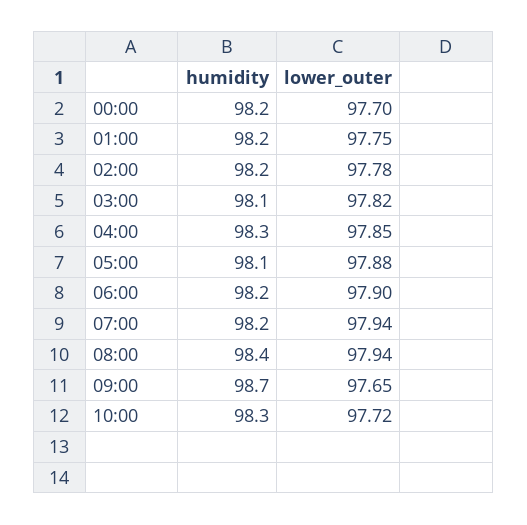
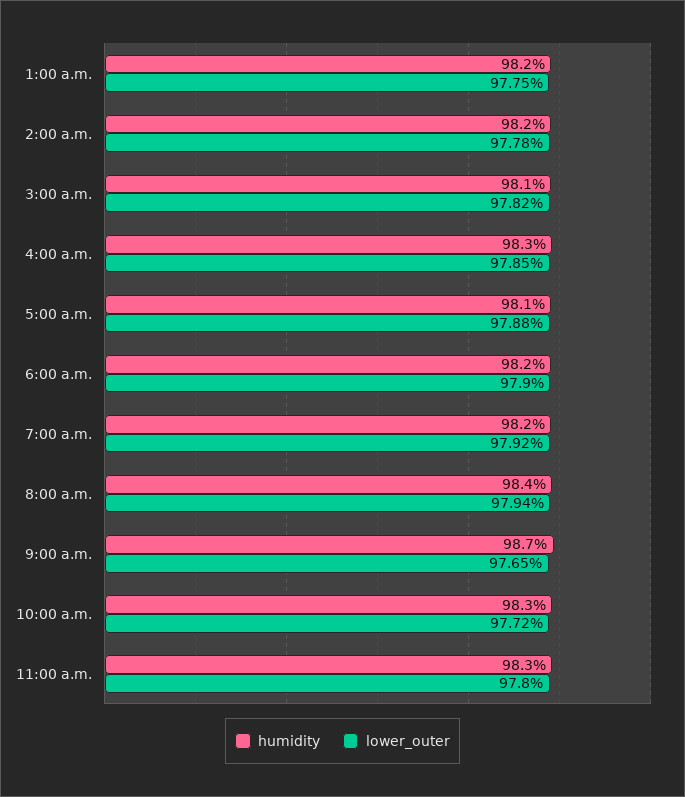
humidity, 00:00: 98.2 -> none
lower_outer, 00:00: 97.7 -> none
lower_outer, 07:00: 97.94 -> 97.92
humidity, 11:00 a.m.: none -> 98.3
lower_outer, 11:00 a.m.: none -> 97.8

